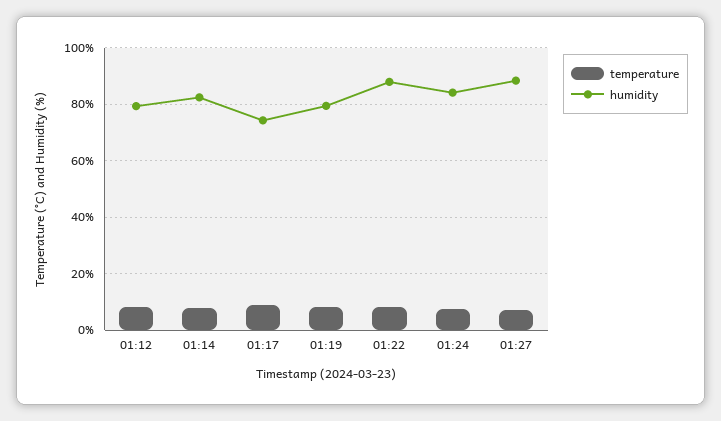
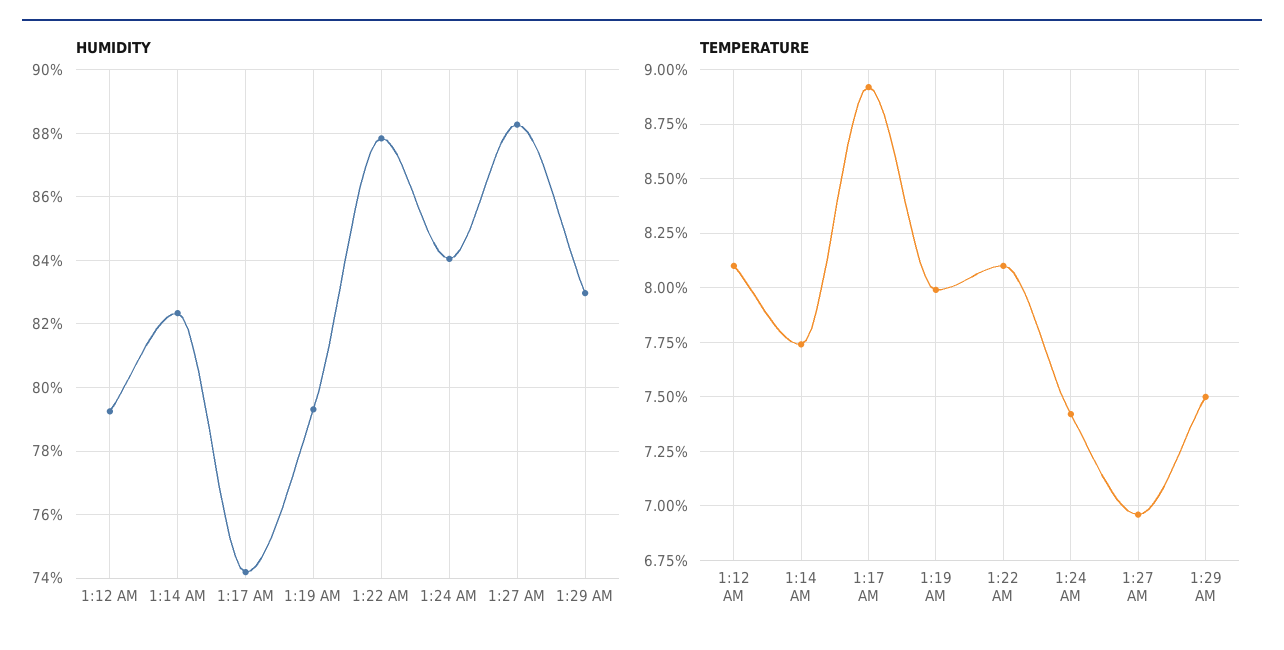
humidity, 1:29 AM: none -> 83
temperature, 1:29 AM: none -> 7.5

